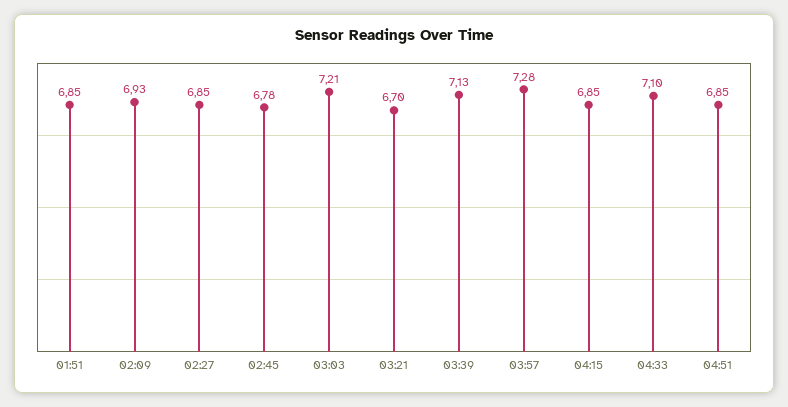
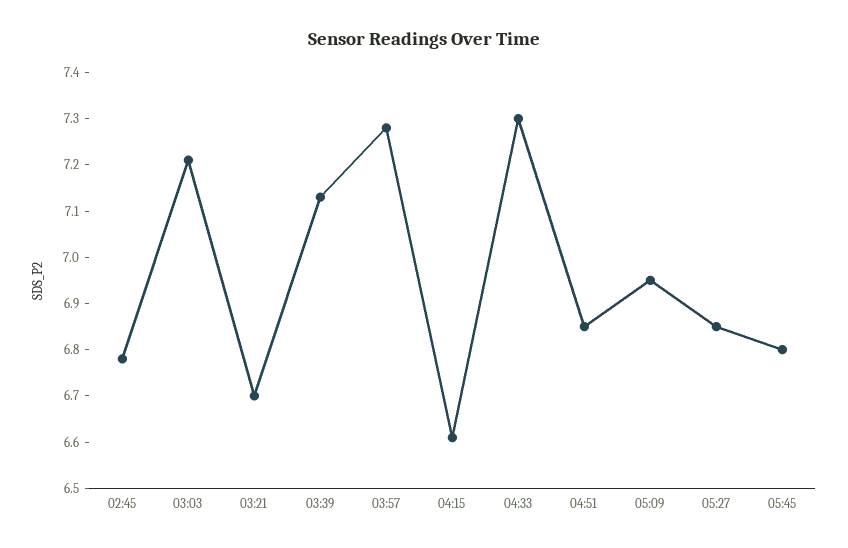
01:51: 6.85 -> none
02:09: 6.93 -> none
02:27: 6.85 -> none
04:15: 6.85 -> 6.6
04:33: 7.1 -> 7.3
05:09: none -> 6.95
05:27: none -> 6.85
05:45: none -> 6.8

